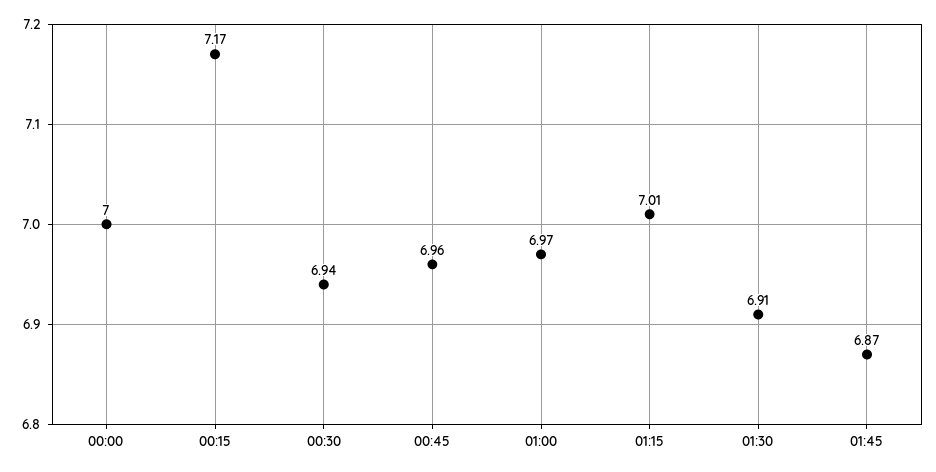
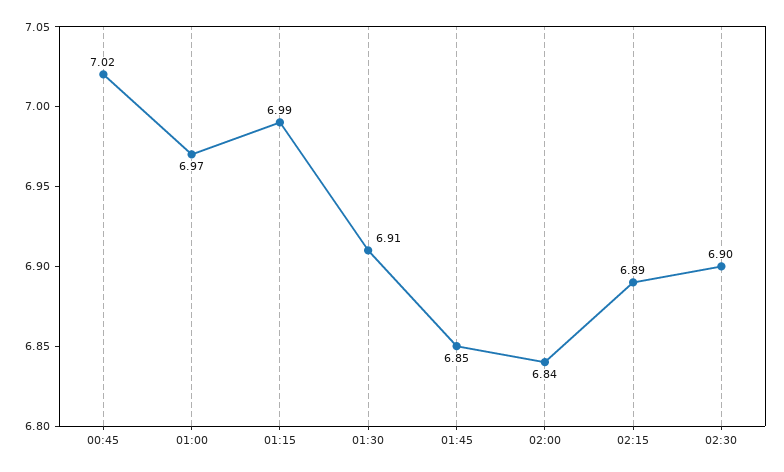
00:00: 7 -> none
00:15: 7.17 -> none
00:30: 6.94 -> none
00:45: 6.96 -> 7.02
01:15: 7.01 -> 6.99
01:45: 6.87 -> 6.85
02:00: none -> 6.84
02:15: none -> 6.89
02:30: none -> 6.9

